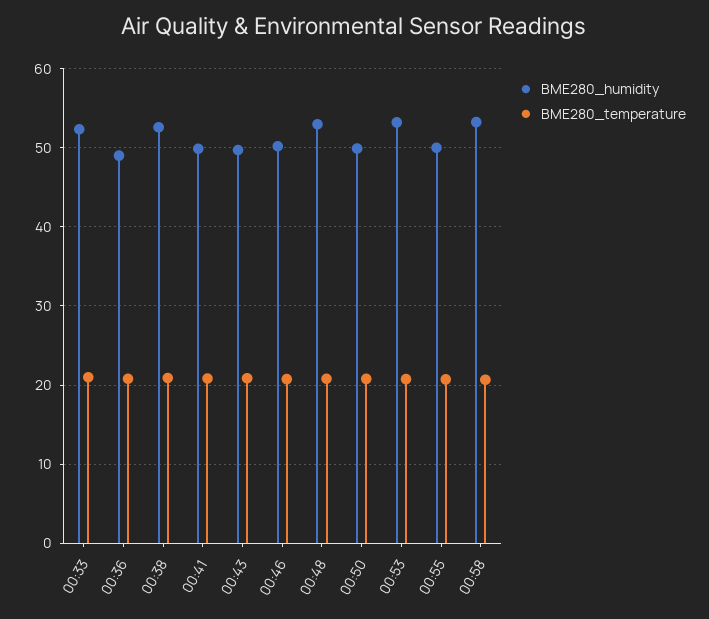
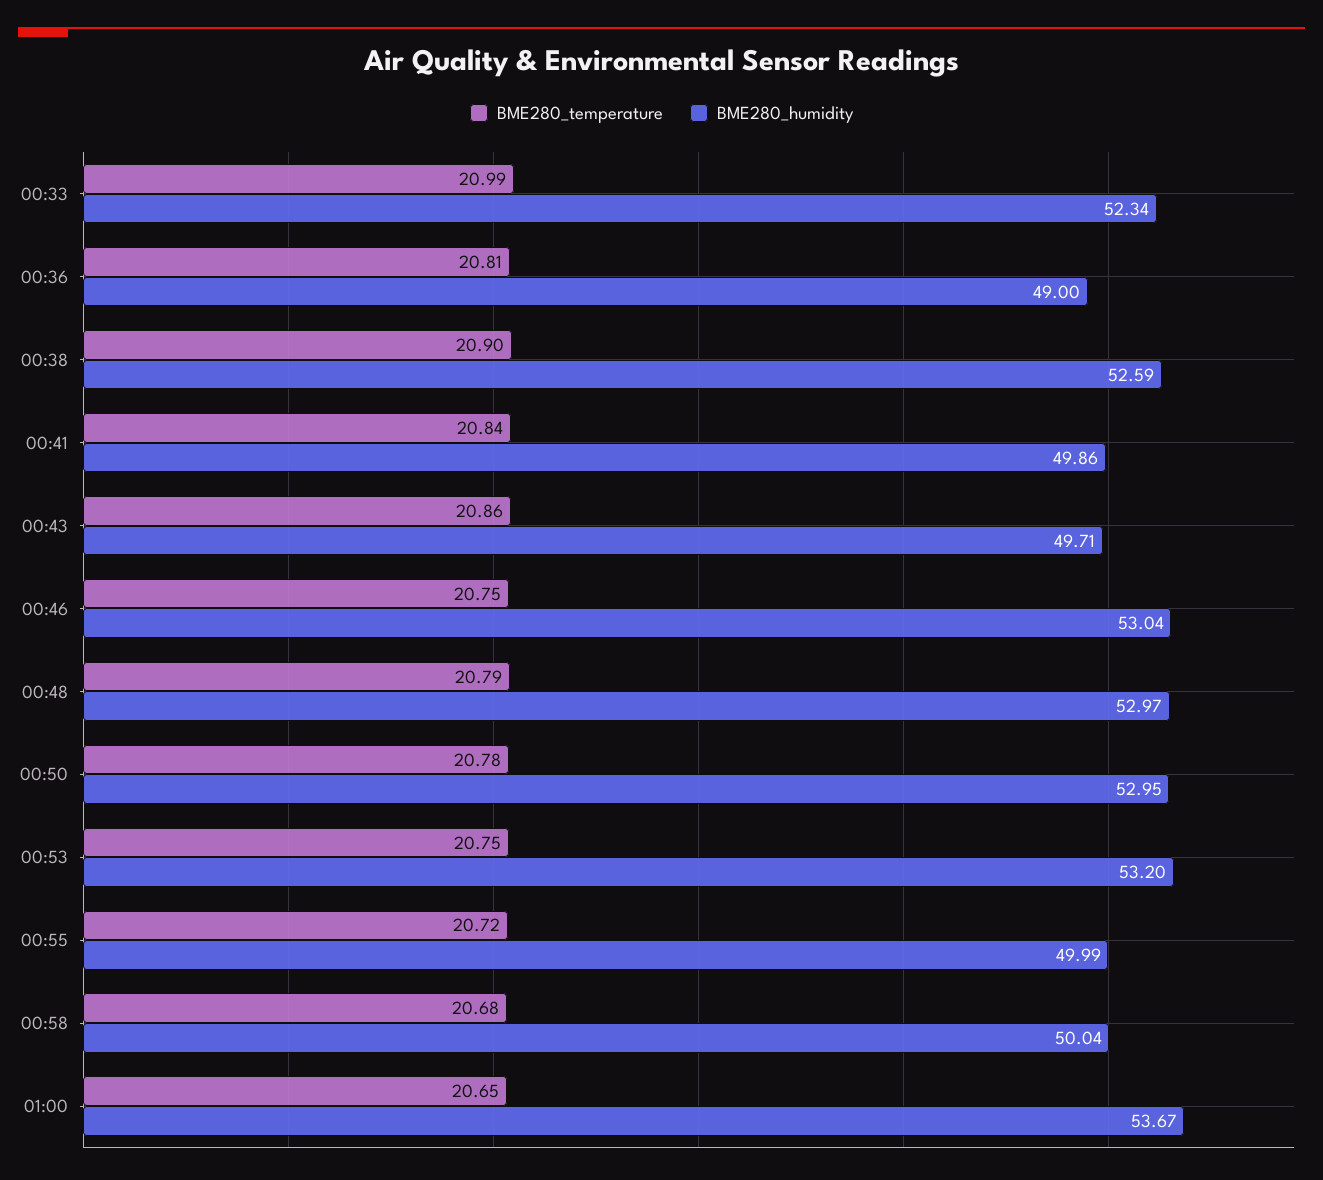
BME280_humidity, 00:46: 50 -> 53.04
BME280_humidity, 00:50: 50 -> 52.95
BME280_humidity, 00:58: 53 -> 50.04
BME280_temperature, 01:00: none -> 20.65
BME280_humidity, 01:00: none -> 53.67

